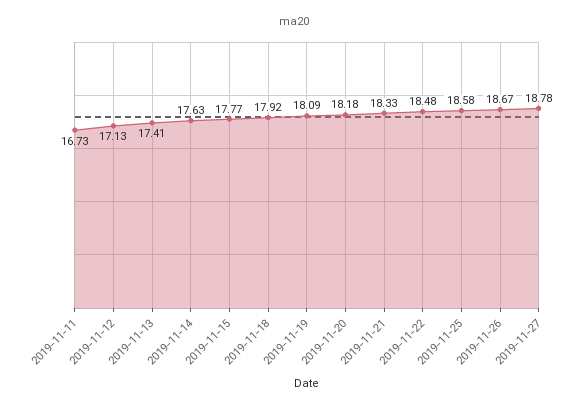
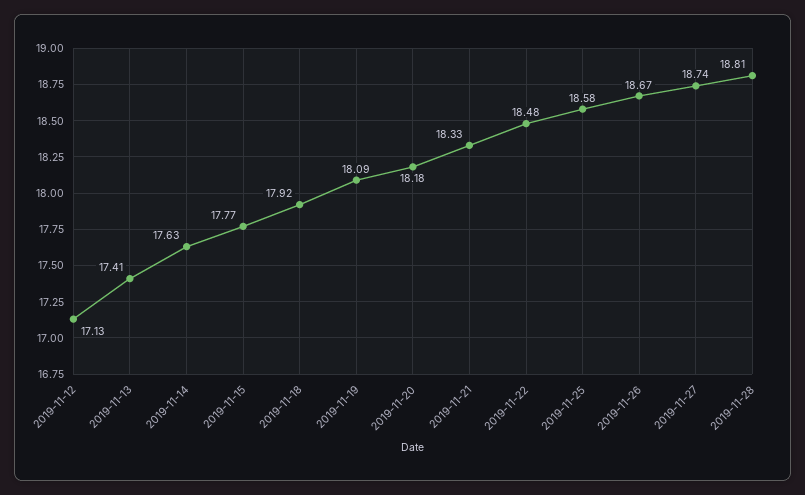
2019-11-11: 16.73 -> none
2019-11-27: 18.78 -> 18.74
2019-11-28: none -> 18.81

